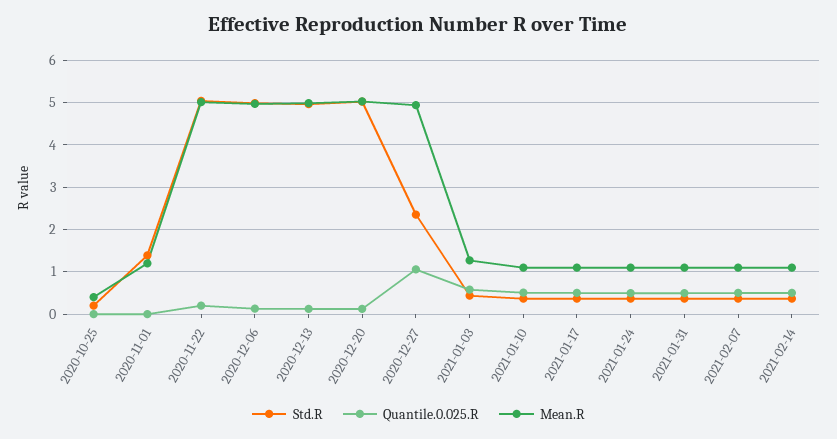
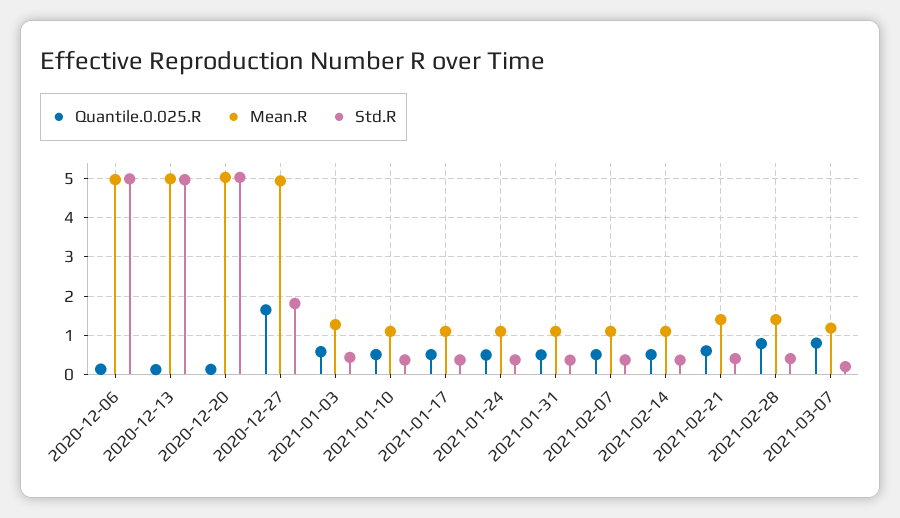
Std.R, 2020-10-25: 0.2 -> none
Quantile.0.025.R, 2020-10-25: 0 -> none
Mean.R, 2020-10-25: 0.4 -> none
Std.R, 2020-11-01: 1.4 -> none
Quantile.0.025.R, 2020-11-01: 0 -> none
Mean.R, 2020-11-01: 1.2 -> none
Std.R, 2020-11-22: 5 -> none
Quantile.0.025.R, 2020-11-22: 0.2 -> none
Mean.R, 2020-11-22: 5 -> none
Std.R, 2020-12-27: 2.4 -> 1.8
Quantile.0.025.R, 2020-12-27: 1 -> 1.6
Quantile.0.025.R, 2021-02-21: none -> 0.6
Mean.R, 2021-02-21: none -> 1.4
Std.R, 2021-02-21: none -> 0.4
Quantile.0.025.R, 2021-02-28: none -> 0.8
Mean.R, 2021-02-28: none -> 1.4
Std.R, 2021-02-28: none -> 0.4
Quantile.0.025.R, 2021-03-07: none -> 0.8
Mean.R, 2021-03-07: none -> 1.2
Std.R, 2021-03-07: none -> 0.2

